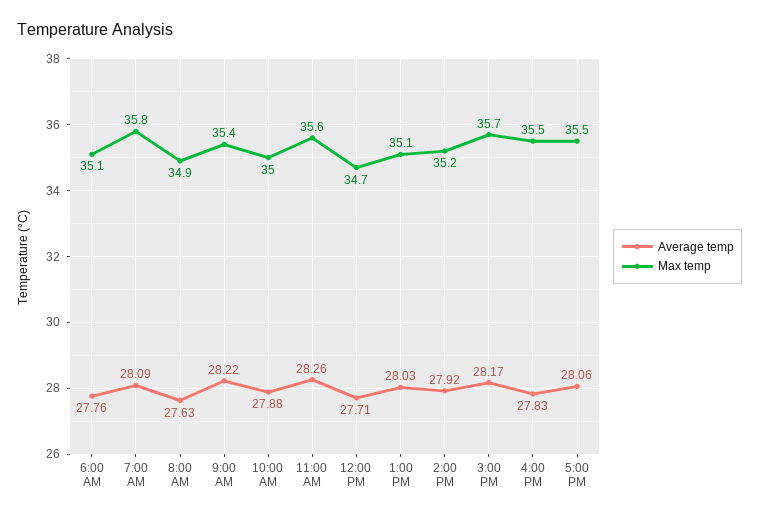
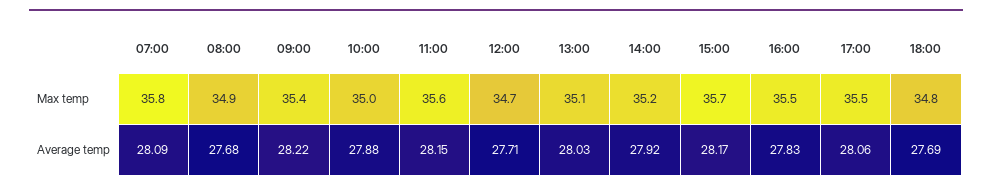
Average temp, 6:00 AM: 27.76 -> none
Max temp, 6:00 AM: 35.1 -> none
Average temp, 8:00 AM: 27.63 -> 27.68
Average temp, 11:00 AM: 28.26 -> 28.15
Max temp, 18:00: none -> 34.8
Average temp, 18:00: none -> 27.69

